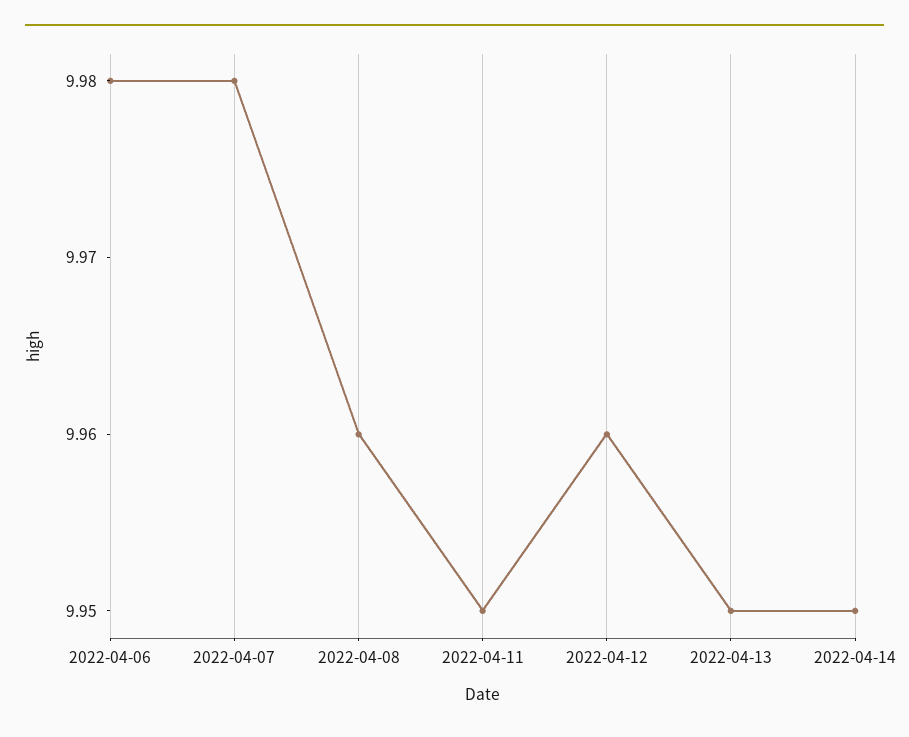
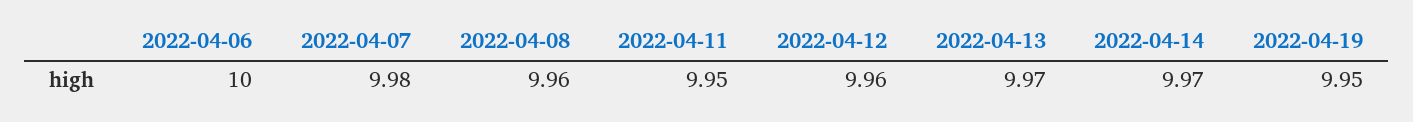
2022-04-06: 9.98 -> 10
2022-04-13: 9.95 -> 9.97
2022-04-14: 9.95 -> 9.97
2022-04-19: none -> 9.95

